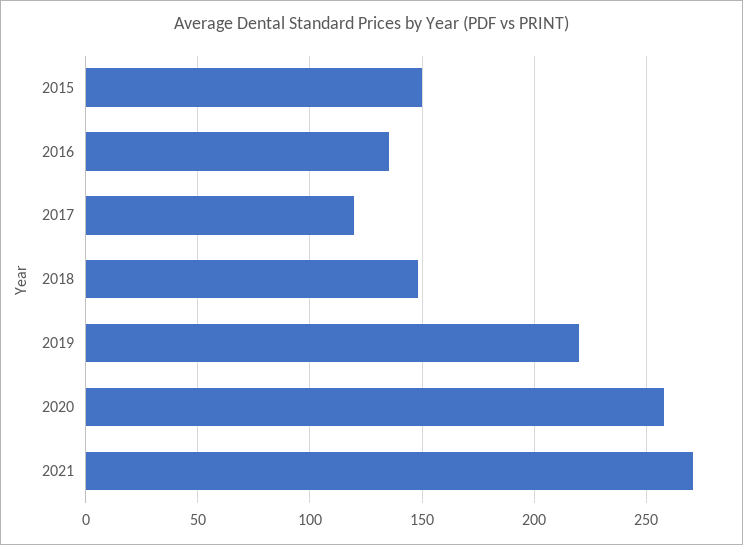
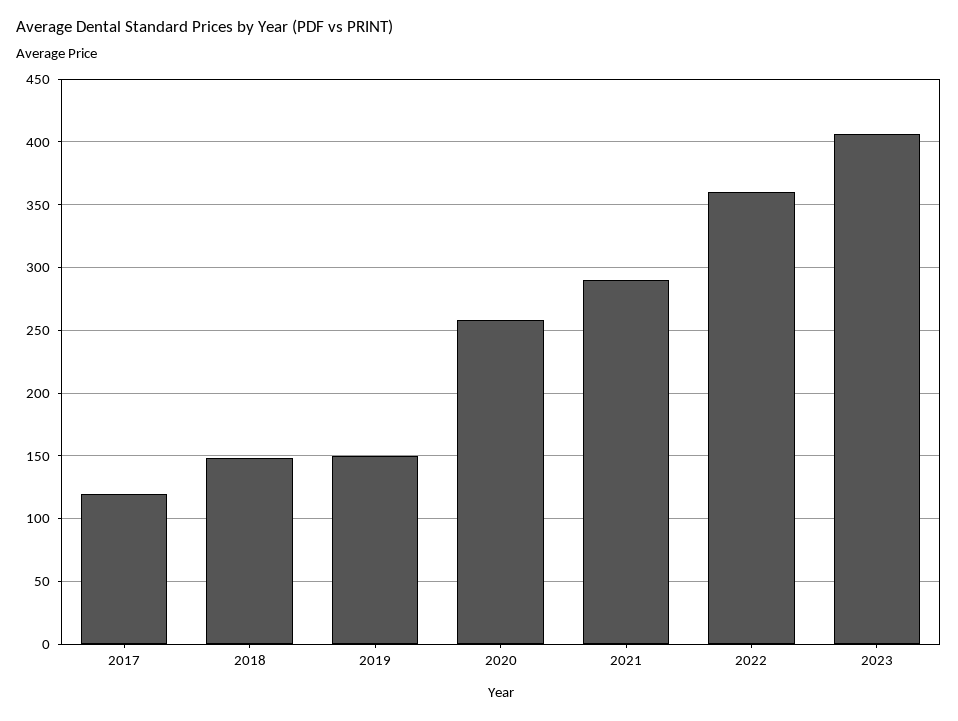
2015: 150 -> none
2016: 135 -> none
2019: 220 -> 150
2021: 270 -> 290
2022: none -> 360
2023: none -> 405

